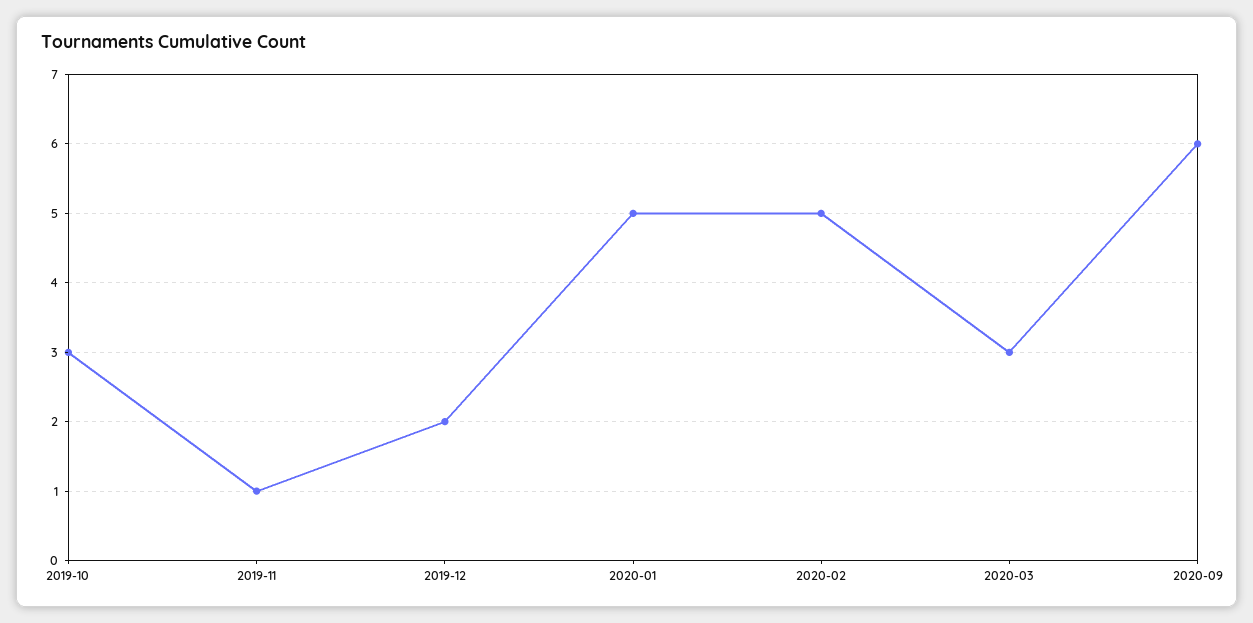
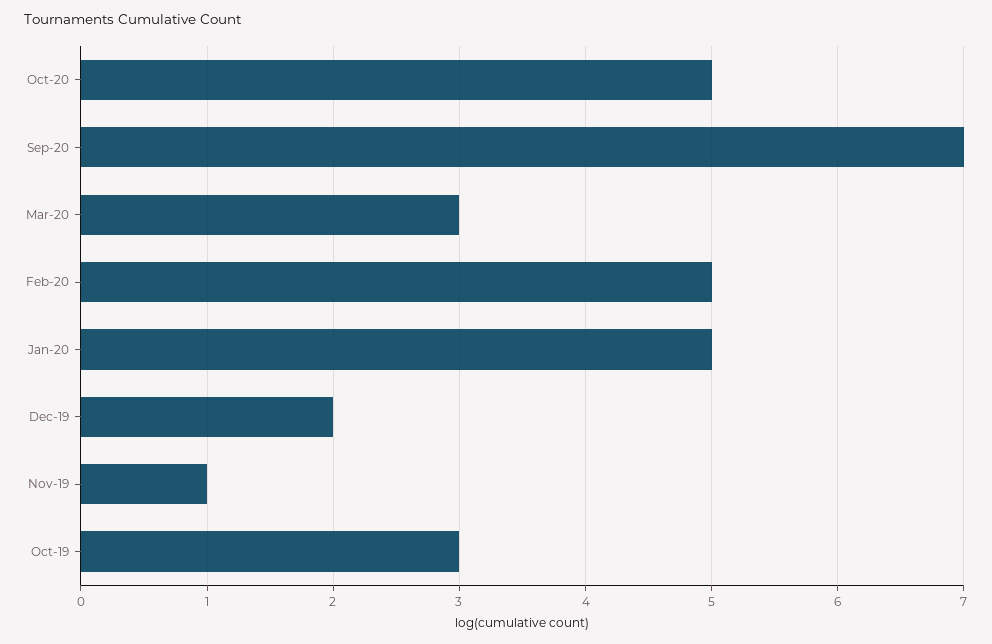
2020-09: 6 -> 7
Oct-20: none -> 5

